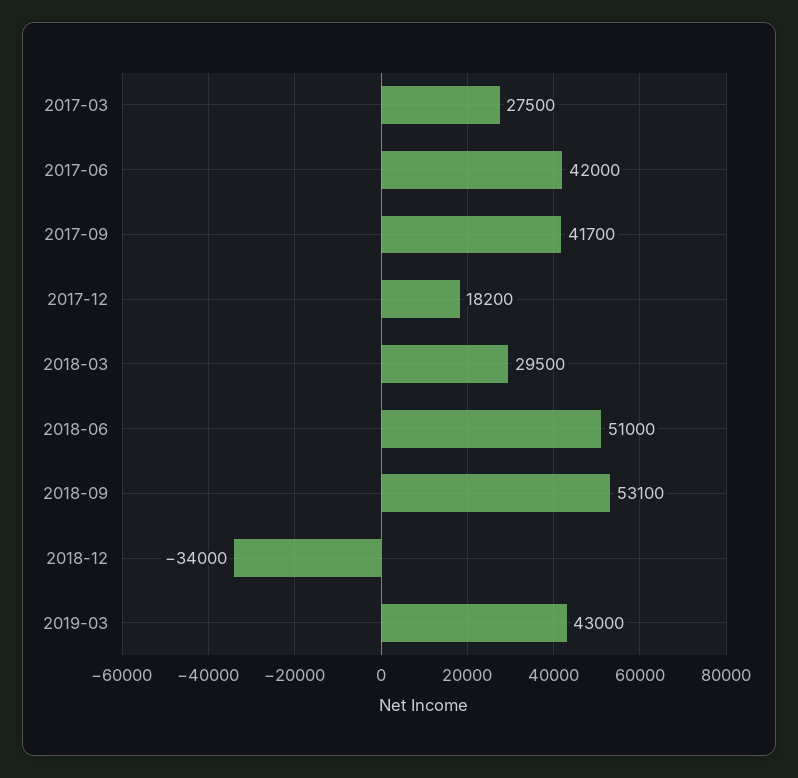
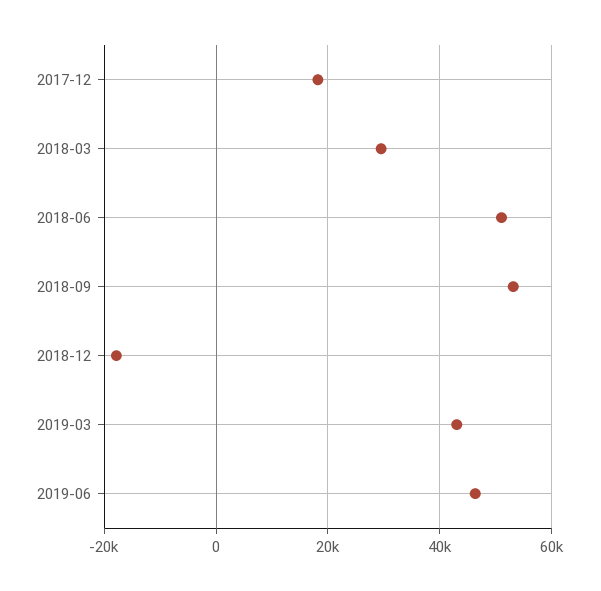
2017-03: 27500 -> none
2017-06: 42000 -> none
2017-09: 41700 -> none
2018-12: -34000 -> -18000
2019-06: none -> 46000

